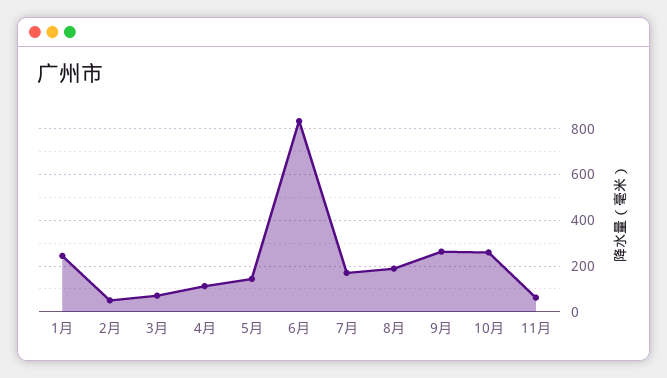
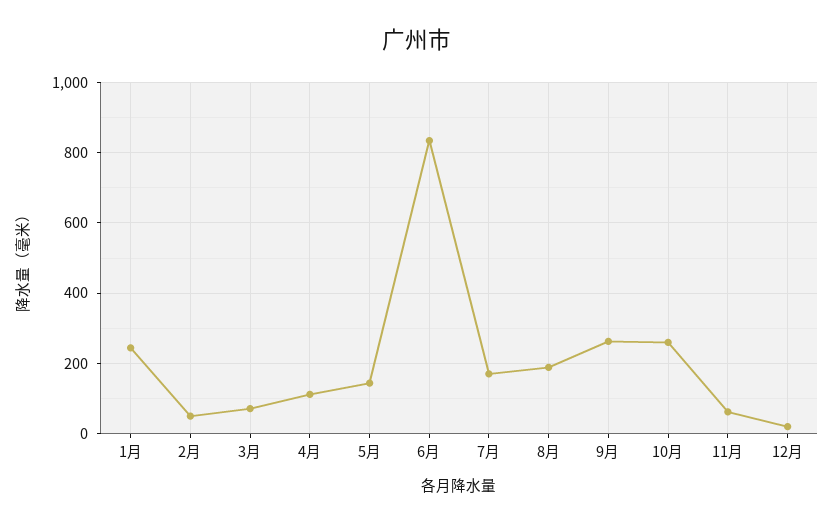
12月: none -> 20

